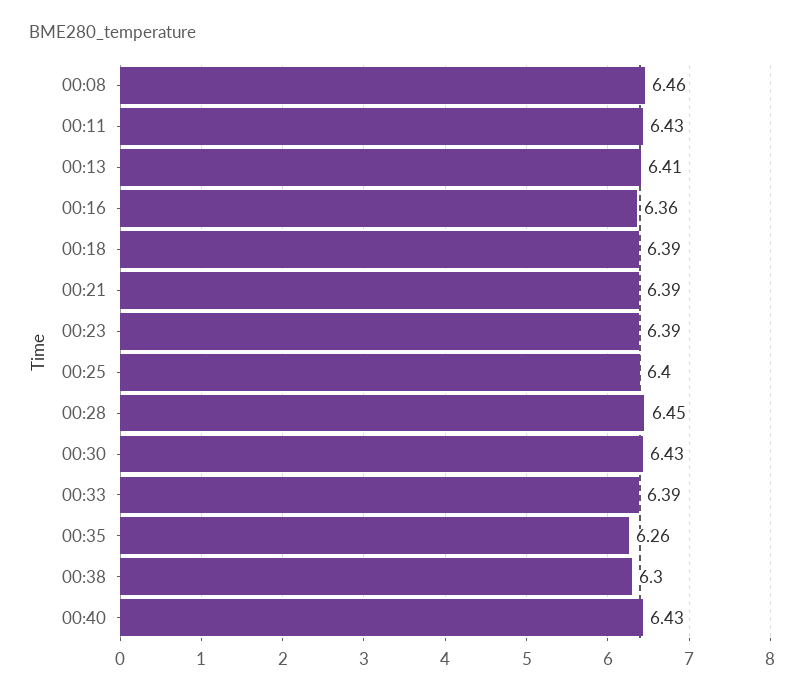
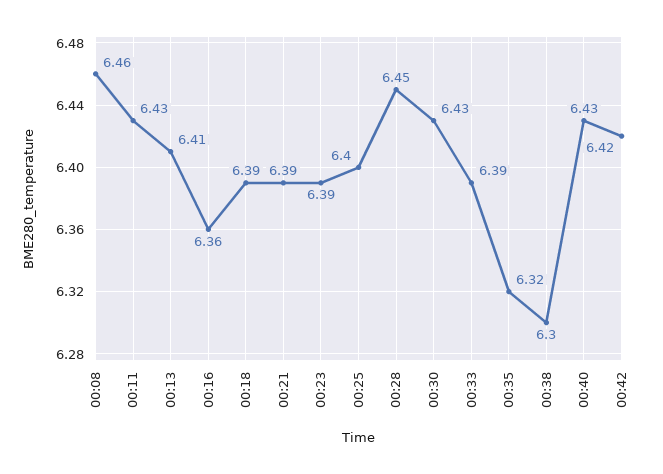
00:35: 6.26 -> 6.32
00:42: none -> 6.42

